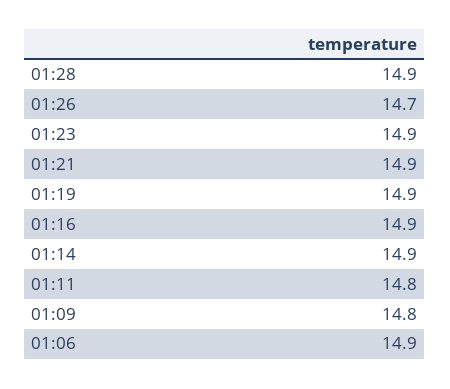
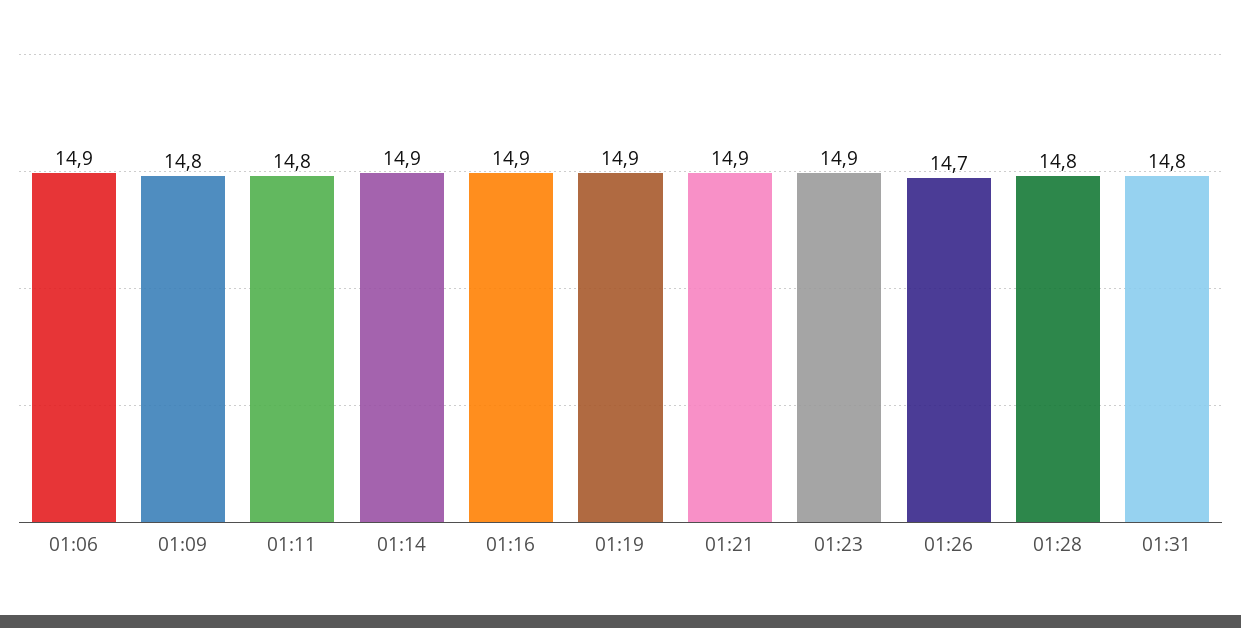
01:28: 14.9 -> 14.8
01:31: none -> 14.8

